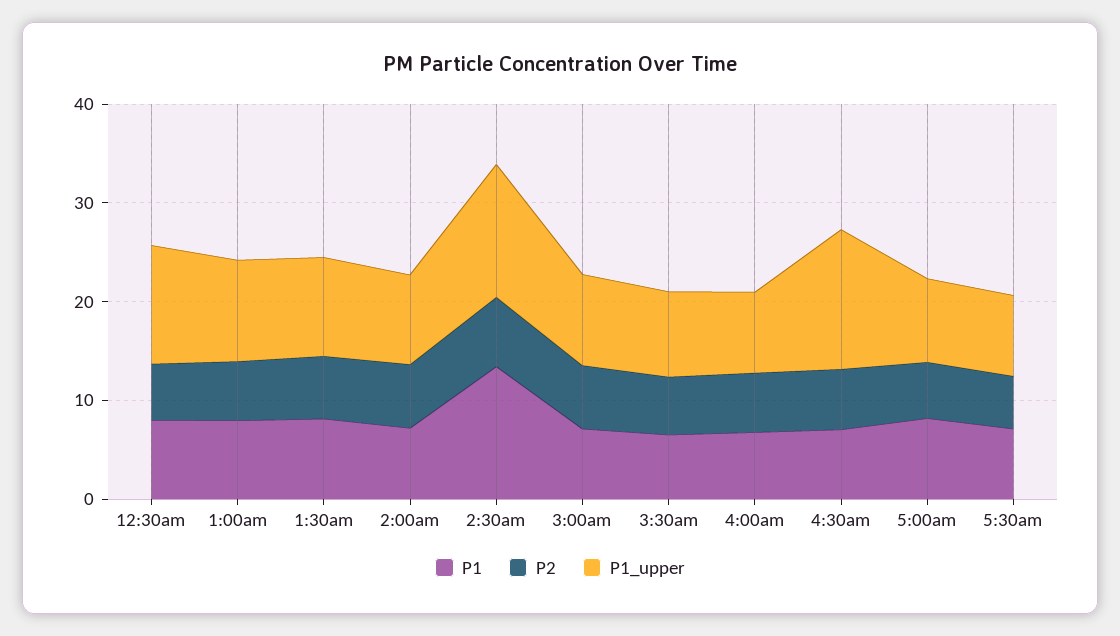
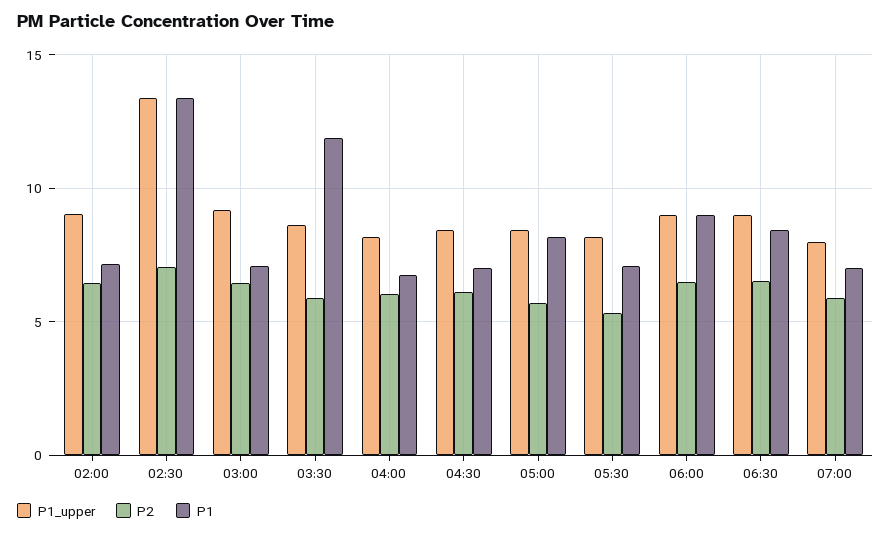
P1, 12:30am: 8 -> none
P2, 12:30am: 6 -> none
P1_upper, 12:30am: 12 -> none
P1, 1:00am: 8 -> none
P2, 1:00am: 6 -> none
P1_upper, 1:00am: 10 -> none
P1, 1:30am: 8 -> none
P2, 1:30am: 6 -> none
P1_upper, 1:30am: 10 -> none
P1, 3:30am: 6 -> 12
P1_upper, 4:30am: 14 -> 8.5
P1_upper, 06:00: none -> 9
P2, 06:00: none -> 6.5
P1, 06:00: none -> 9
P1_upper, 06:30: none -> 9
P2, 06:30: none -> 6.5
P1, 06:30: none -> 8.5
P1_upper, 07:00: none -> 8
P2, 07:00: none -> 6
P1, 07:00: none -> 7

